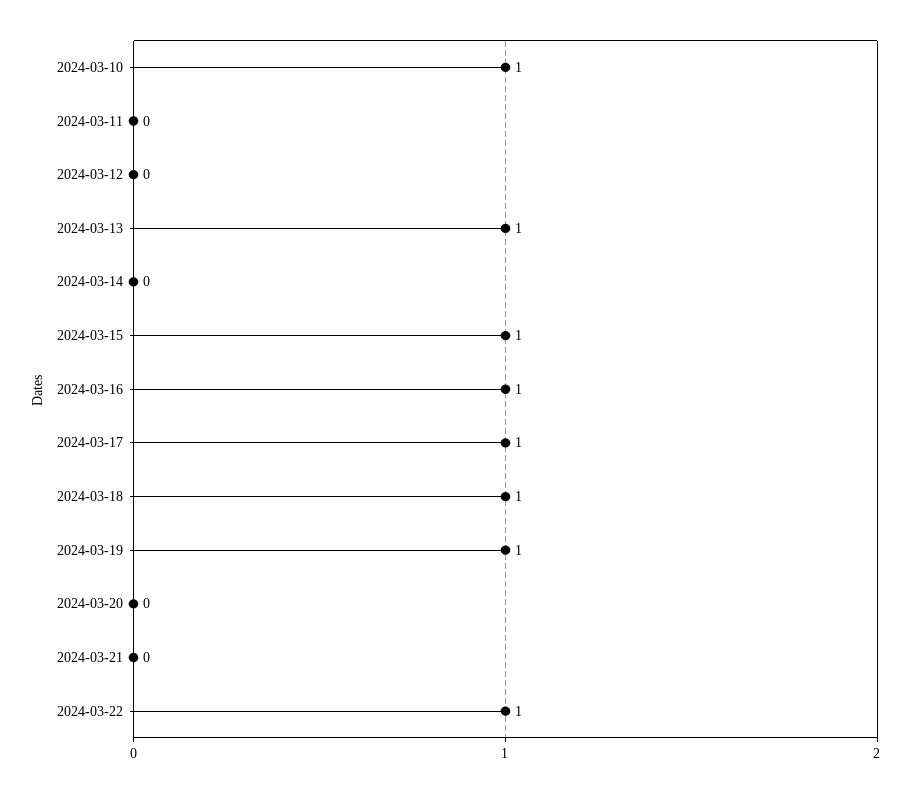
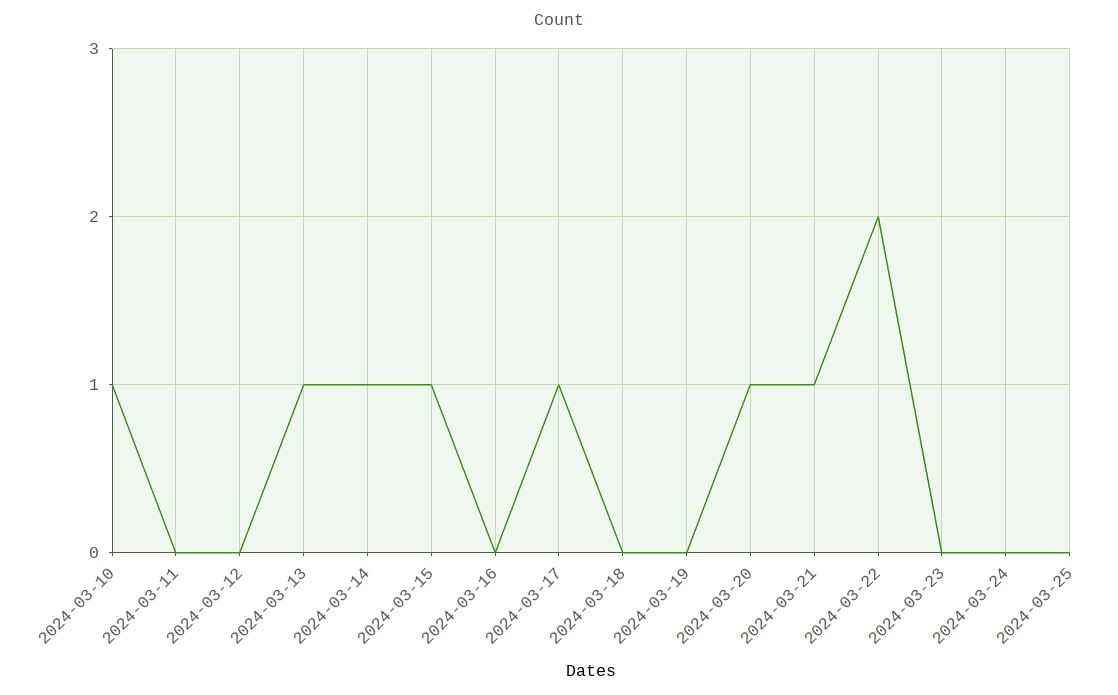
2024-03-14: 0 -> 1
2024-03-16: 1 -> 0
2024-03-18: 1 -> 0
2024-03-19: 1 -> 0
2024-03-20: 0 -> 1
2024-03-21: 0 -> 1
2024-03-22: 1 -> 2
2024-03-23: none -> 0
2024-03-24: none -> 0
2024-03-25: none -> 0

